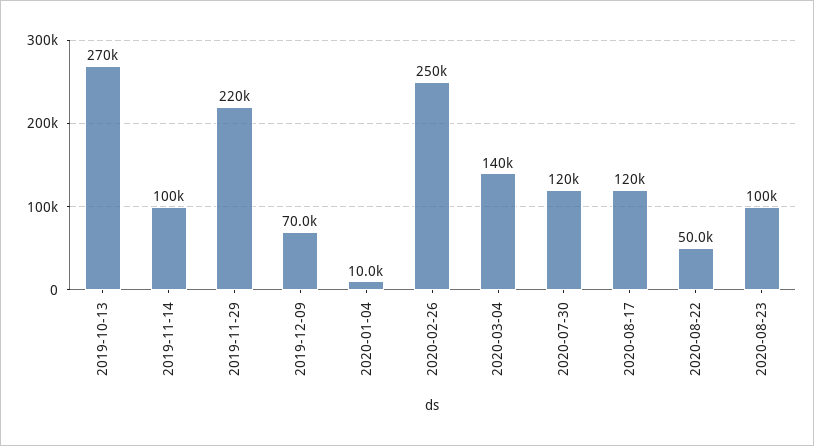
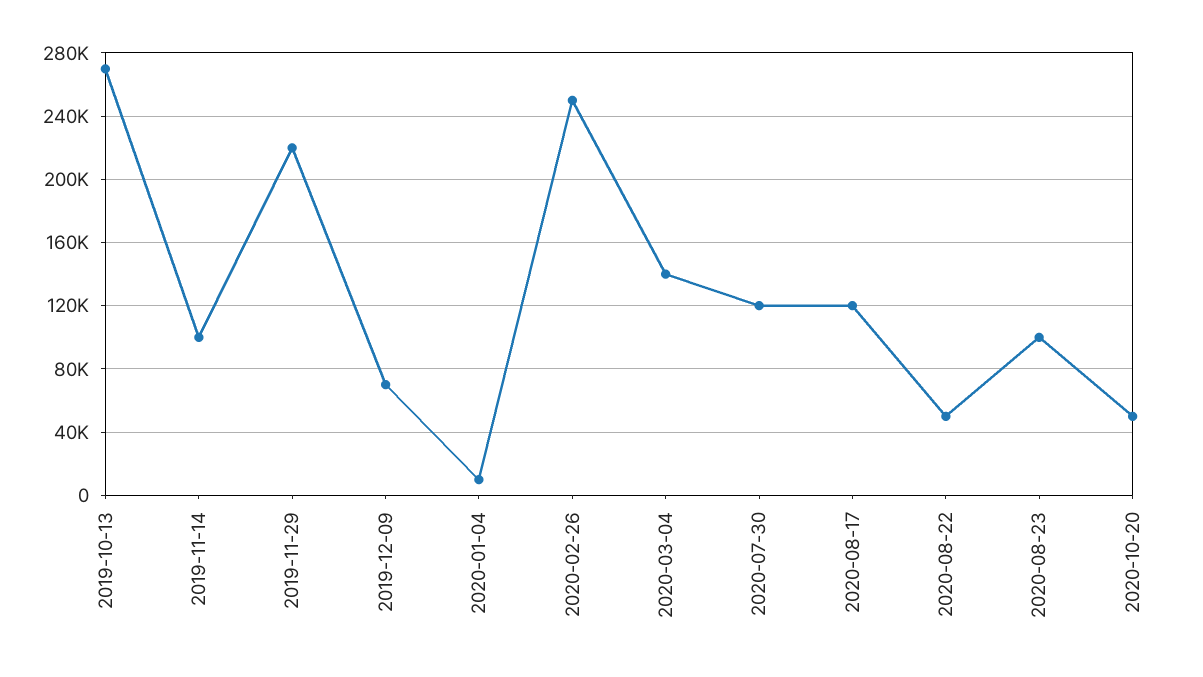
2020-10-20: none -> 50000

